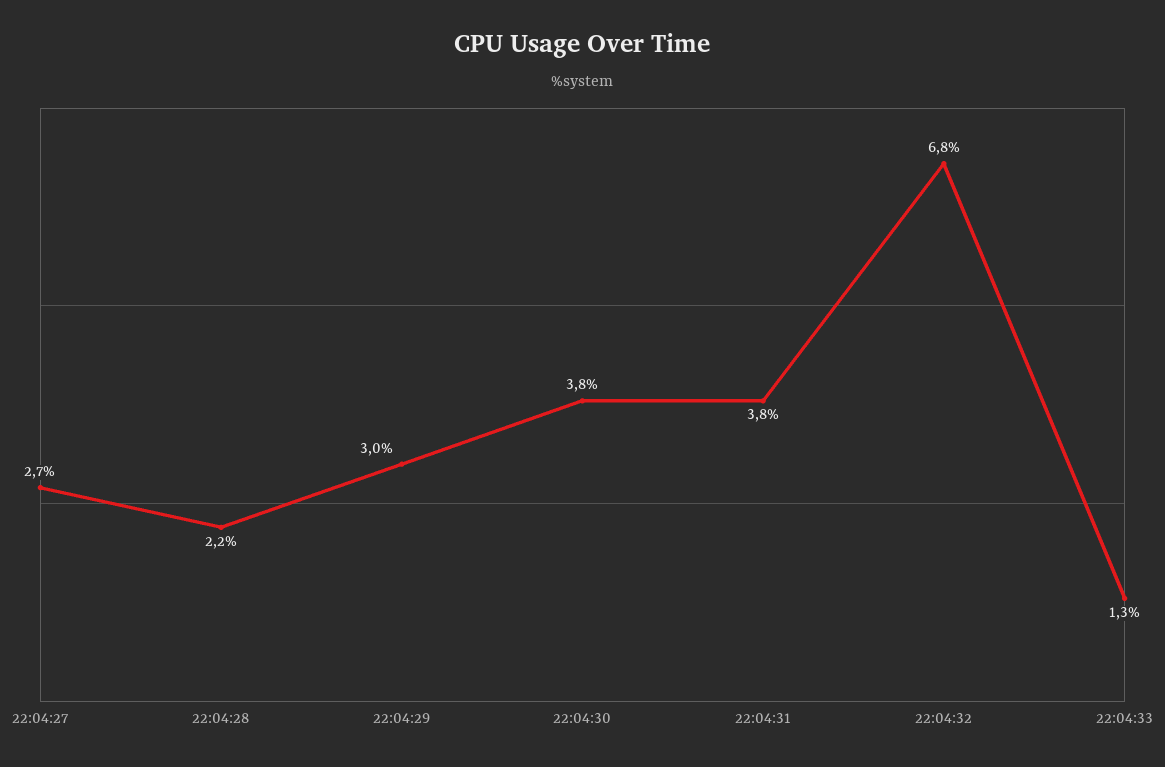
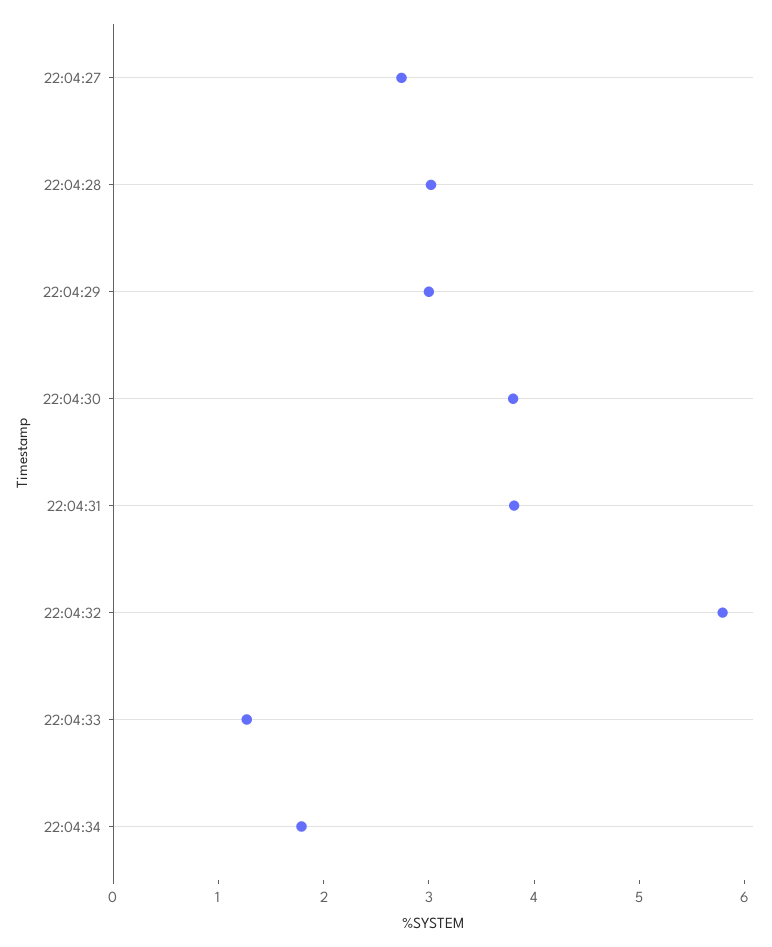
22:04:28: 2.2 -> 3
22:04:32: 6.8 -> 5.8
22:04:34: none -> 1.8

